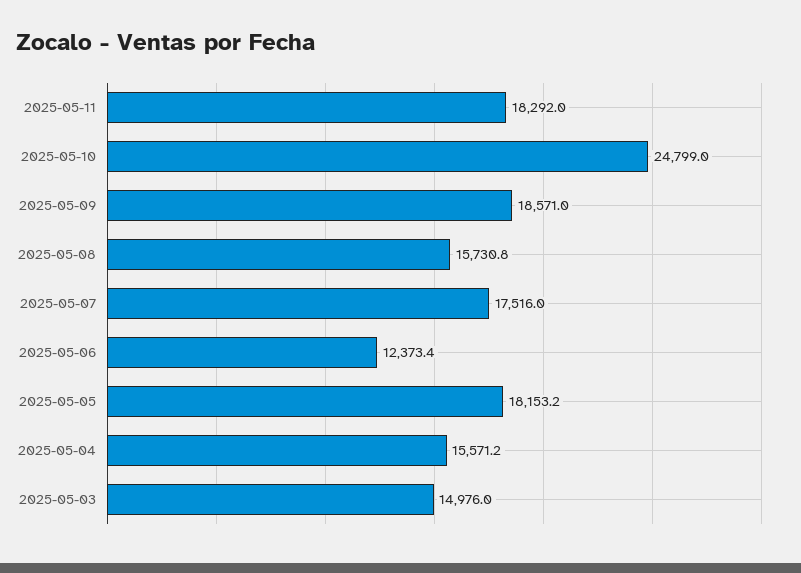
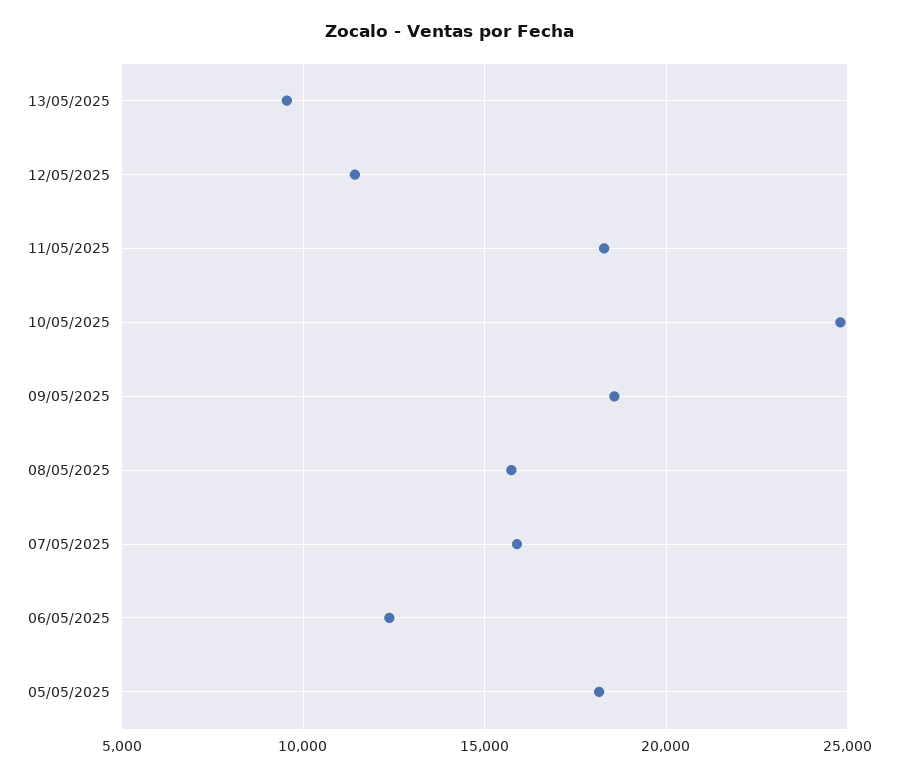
2025-05-07: 17516 -> 16000
2025-05-04: 15571.2 -> none
2025-05-03: 14976 -> none
13/05/2025: none -> 9500
12/05/2025: none -> 11500

